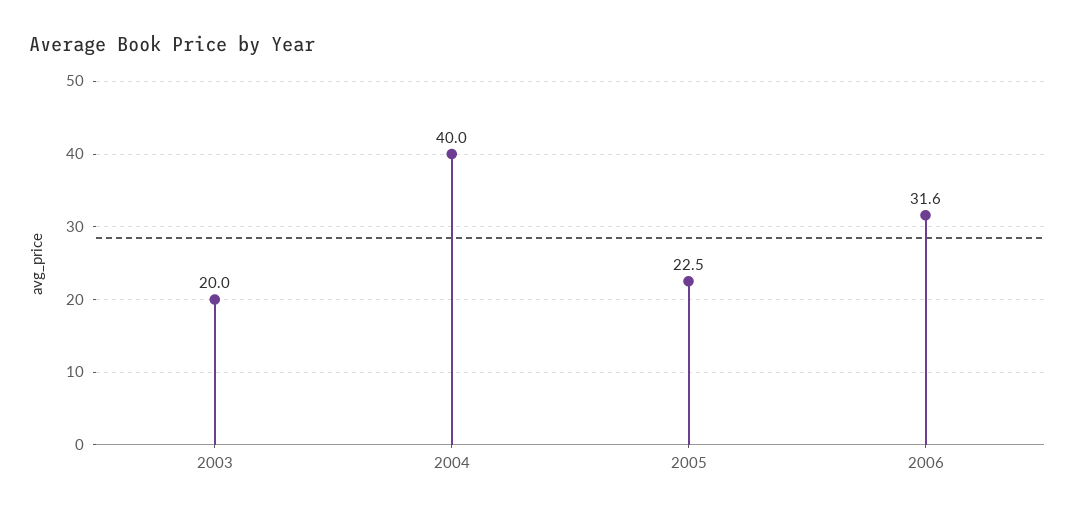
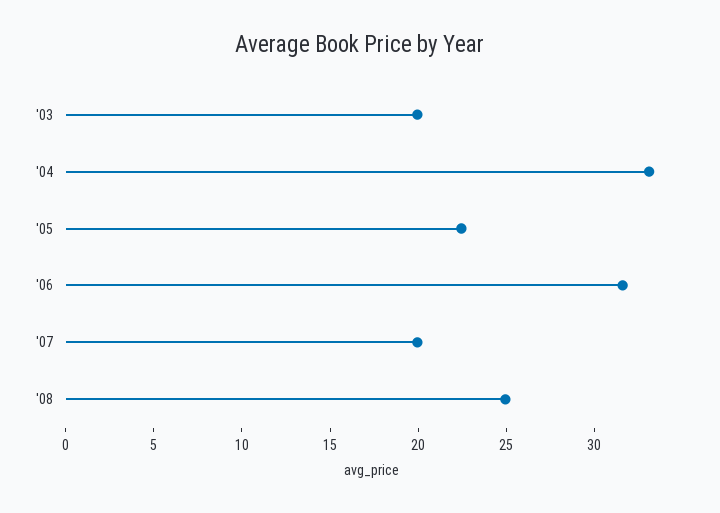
2004: 40 -> 33
'07: none -> 20
'08: none -> 25

